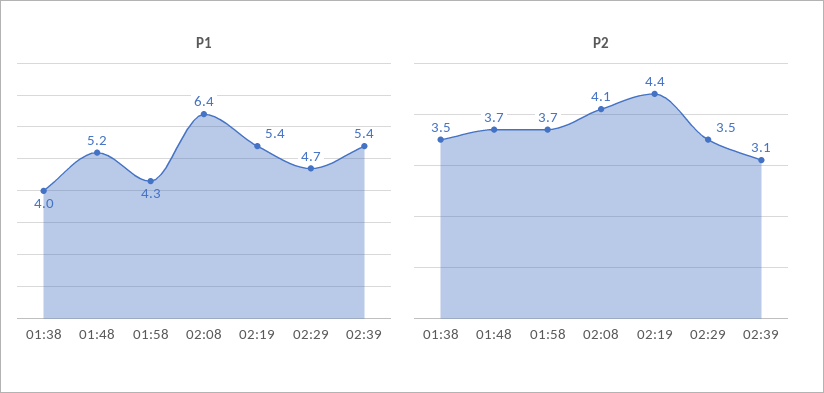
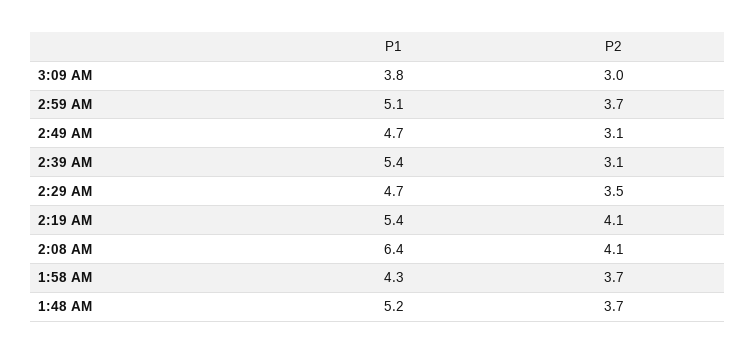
P1, 01:38: 4 -> none
P2, 01:38: 3.5 -> none
P2, 02:19: 4.4 -> 4.1
P1, 3:09 AM: none -> 3.8
P2, 3:09 AM: none -> 3
P1, 2:59 AM: none -> 5.1
P2, 2:59 AM: none -> 3.7
P1, 2:49 AM: none -> 4.7
P2, 2:49 AM: none -> 3.1

